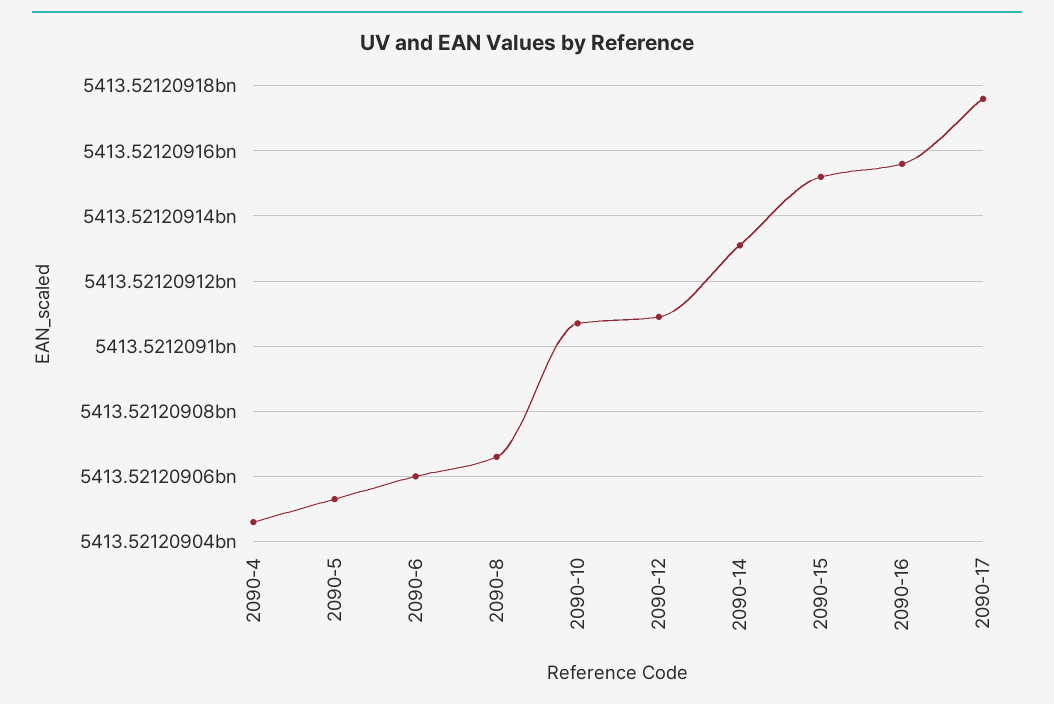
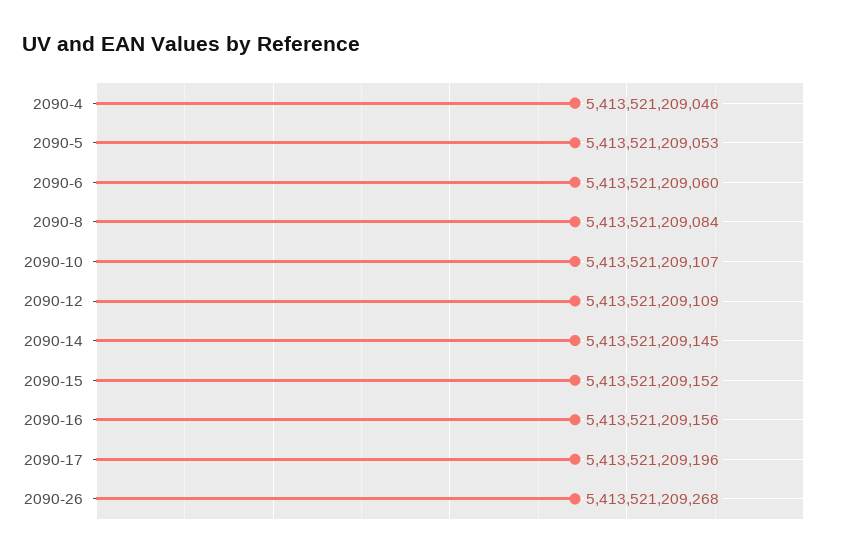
2090-8: 5413521209065 -> 5413521209084
2090-14: 5413521209130 -> 5413521209145
2090-17: 5413521209175 -> 5413521209196
2090-26: none -> 5413521209268

